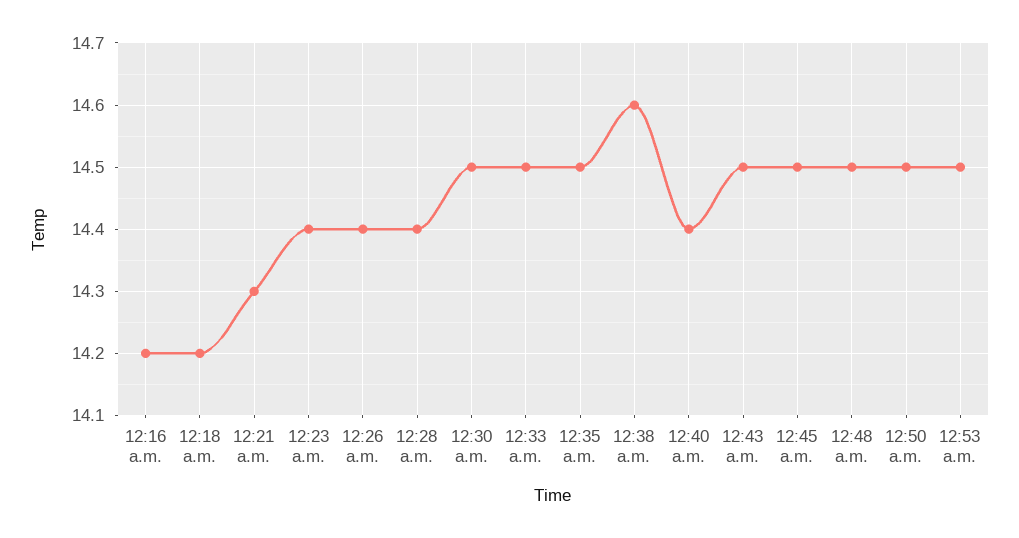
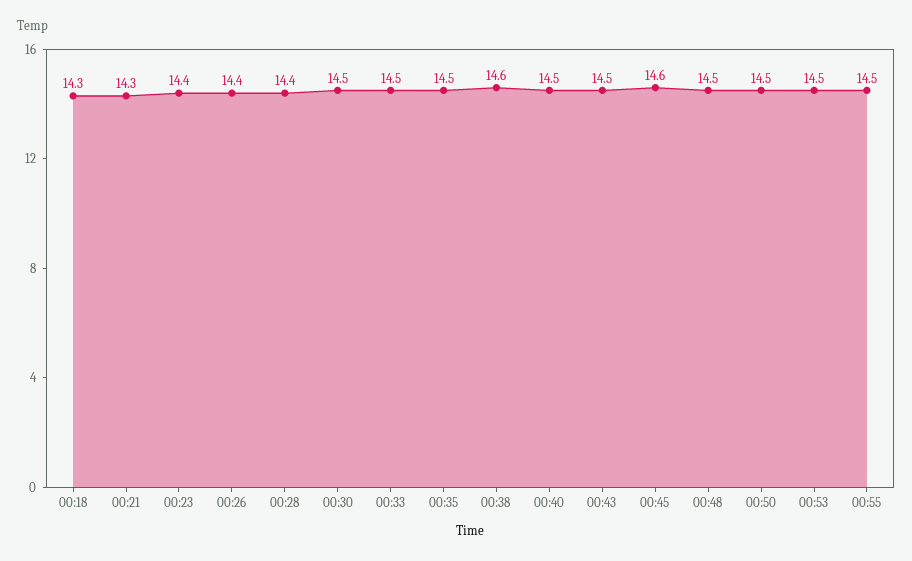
12:16 a.m.: 14.2 -> none
12:18 a.m.: 14.2 -> 14.3
12:40 a.m.: 14.4 -> 14.5
12:45 a.m.: 14.5 -> 14.6
00:55: none -> 14.5

